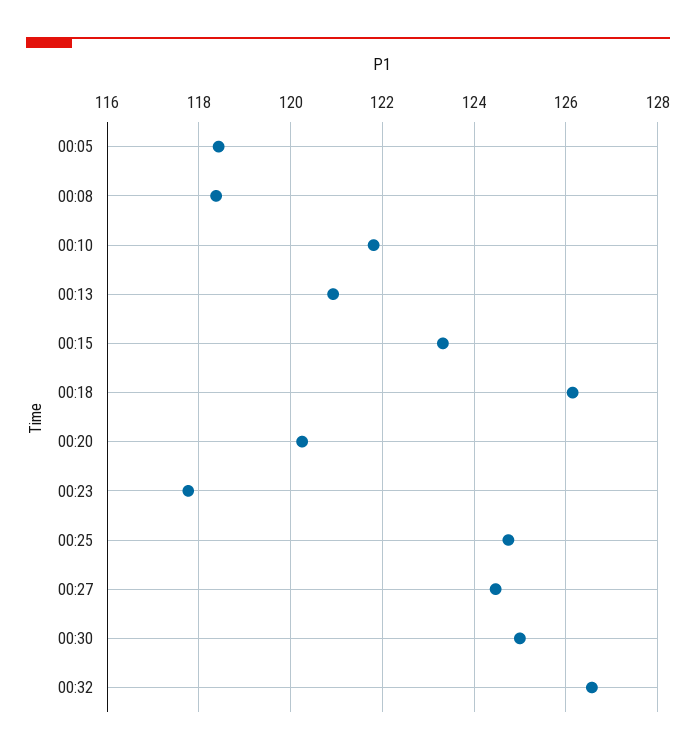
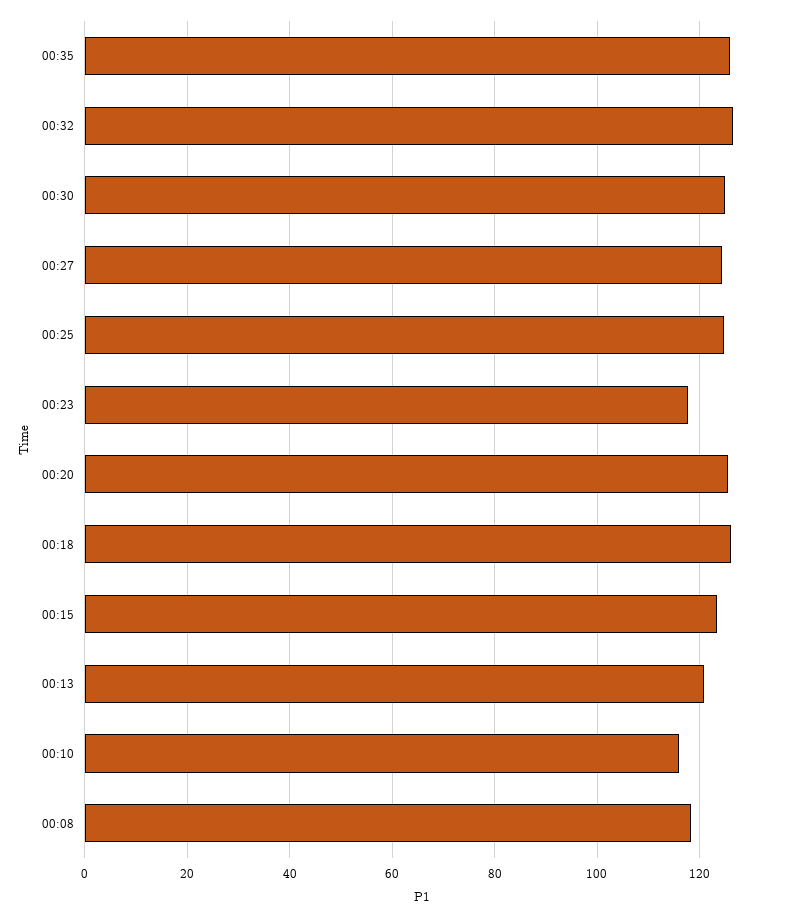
00:05: 118.4 -> none
00:10: 121.8 -> 116
00:20: 120.2 -> 126
00:35: none -> 126

